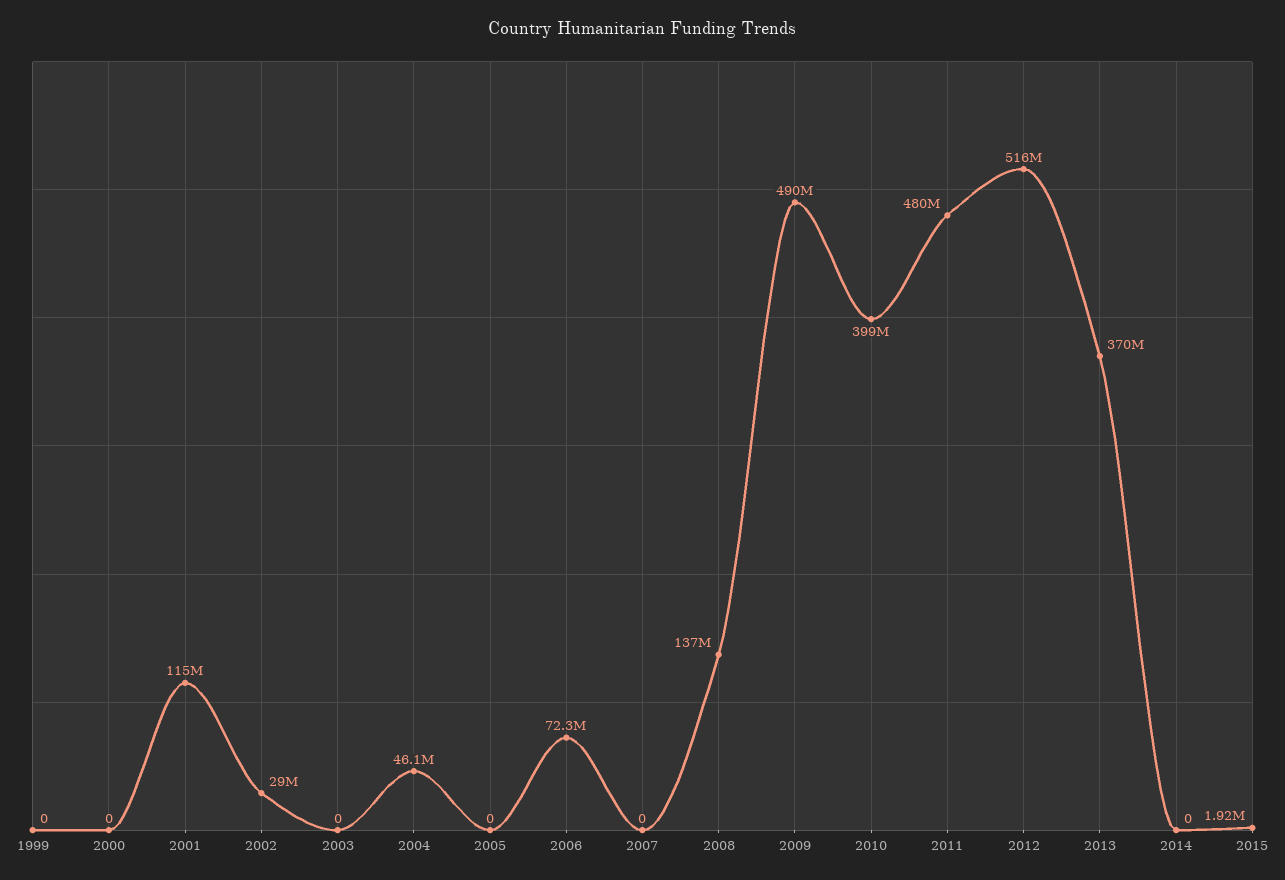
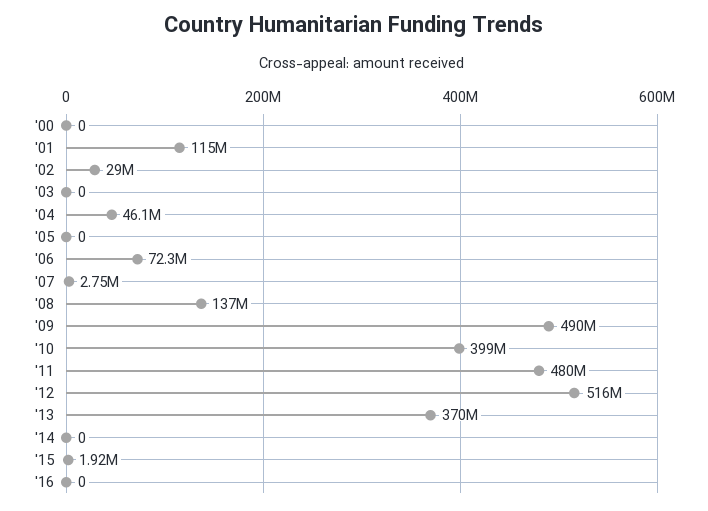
1999: 0 -> none
2007: 0 -> 2750000
'16: none -> 0

